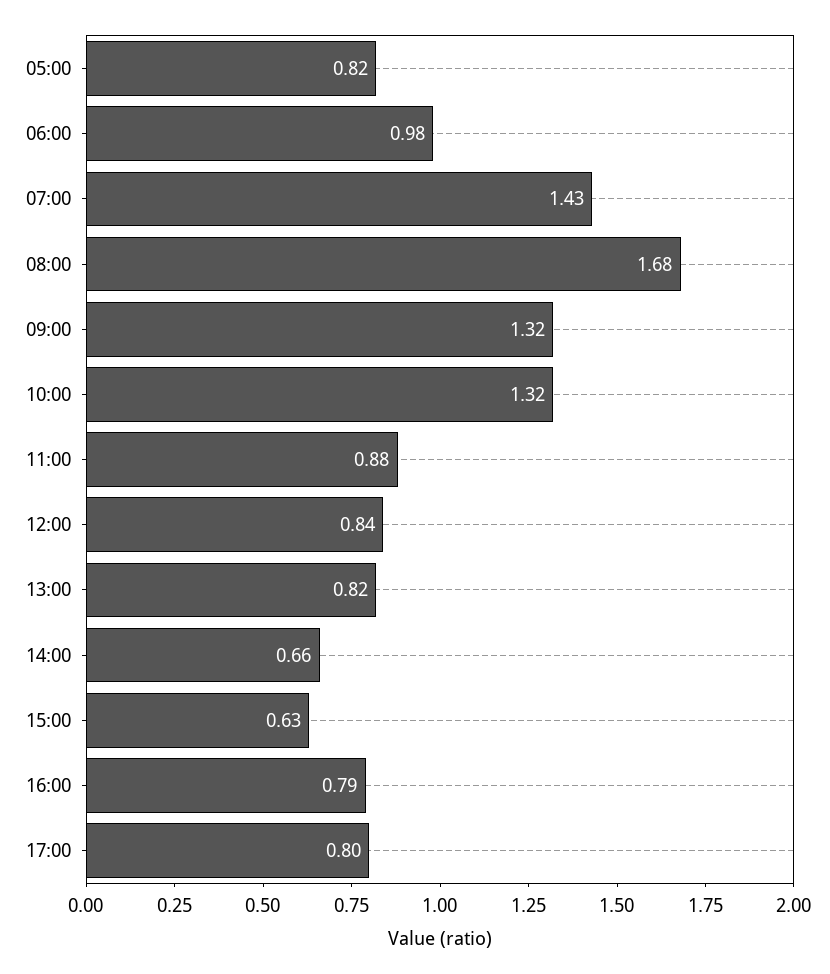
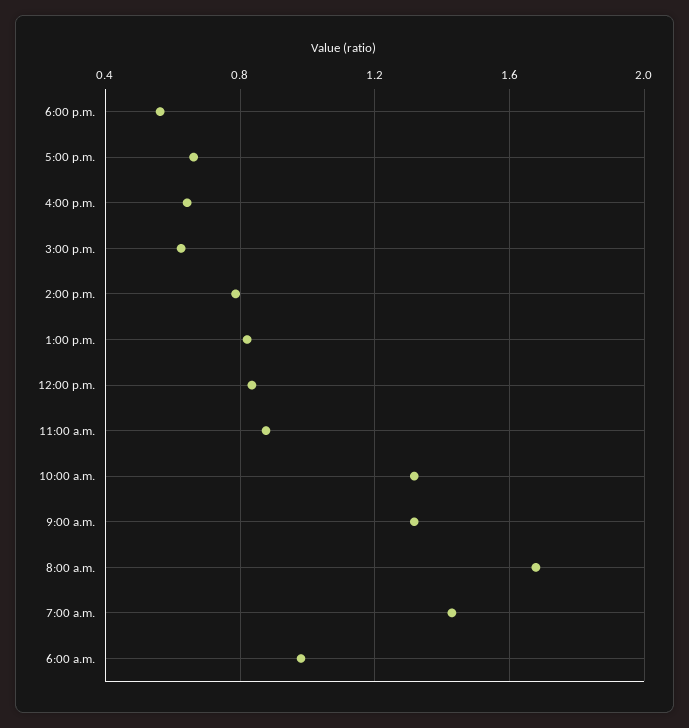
05:00: 0.82 -> none
14:00: 0.66 -> 0.8
16:00: 0.79 -> 0.65
17:00: 0.8 -> 0.65
6:00 p.m.: none -> 0.55

